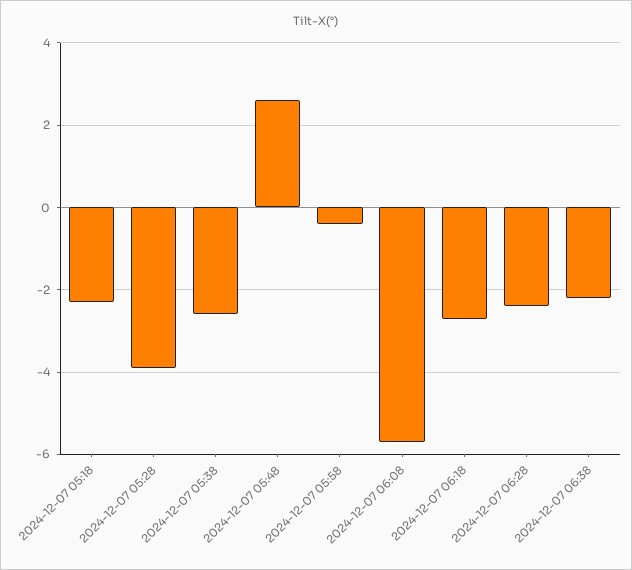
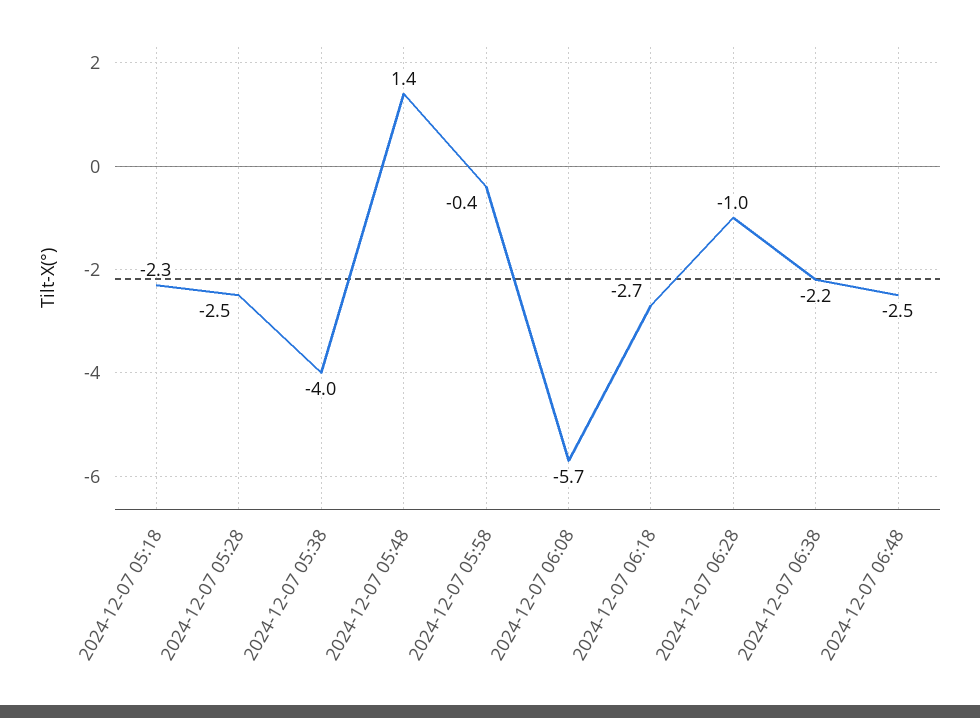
2024-12-07 05:28: -4 -> -2.5
2024-12-07 05:38: -2.5 -> -4
2024-12-07 05:48: 2.5 -> 1.4
2024-12-07 06:28: -2.5 -> -1
2024-12-07 06:48: none -> -2.5

